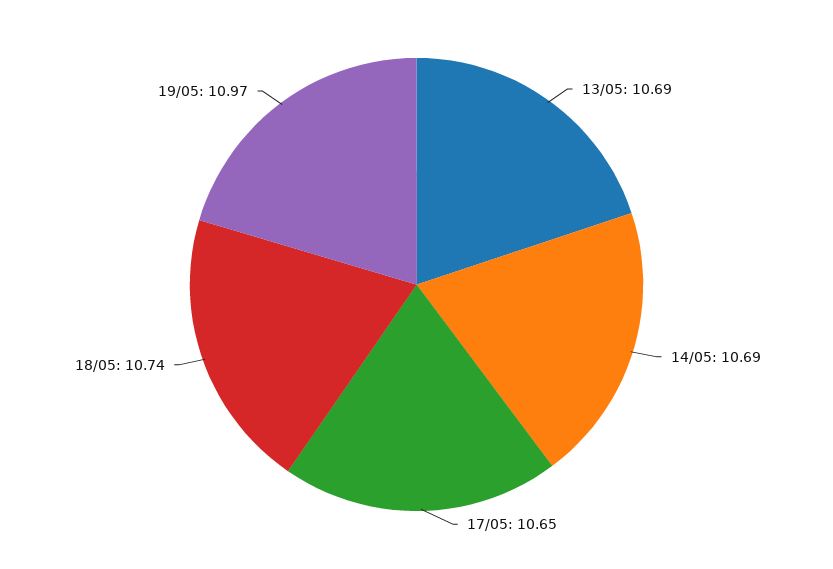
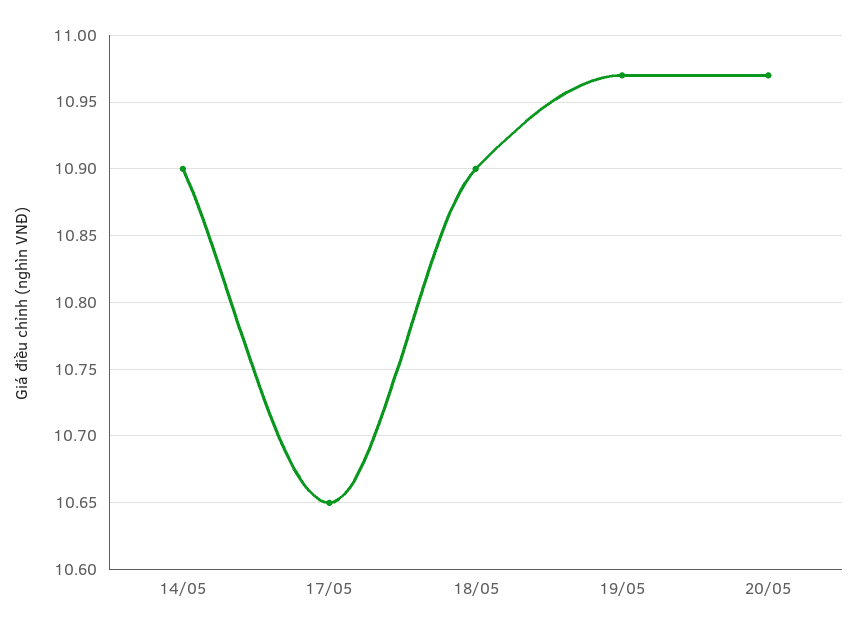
13/05: 10.69 -> none
14/05: 10.69 -> 10.9
18/05: 10.74 -> 10.9
20/05: none -> 10.97

